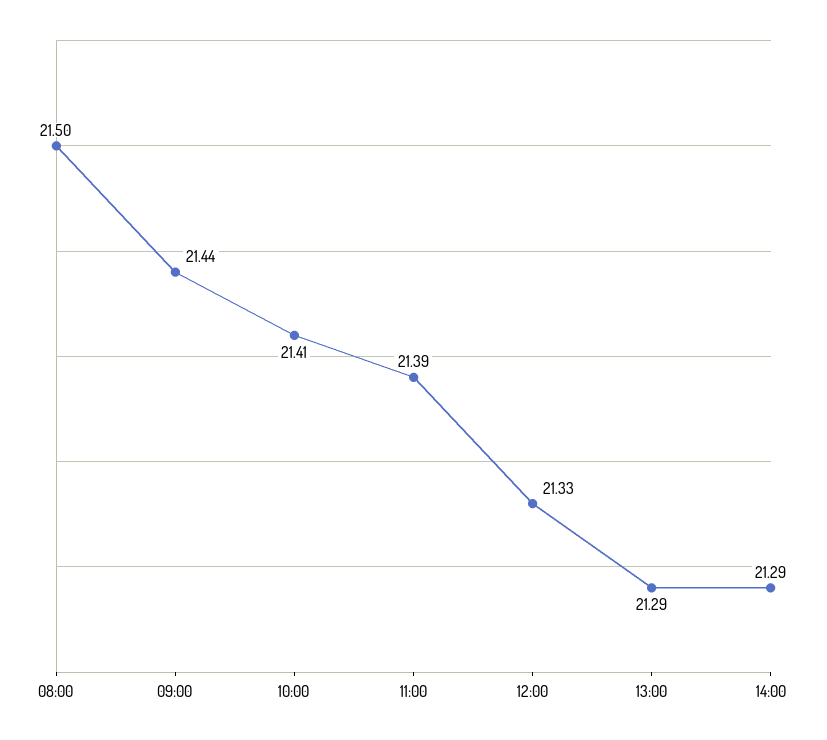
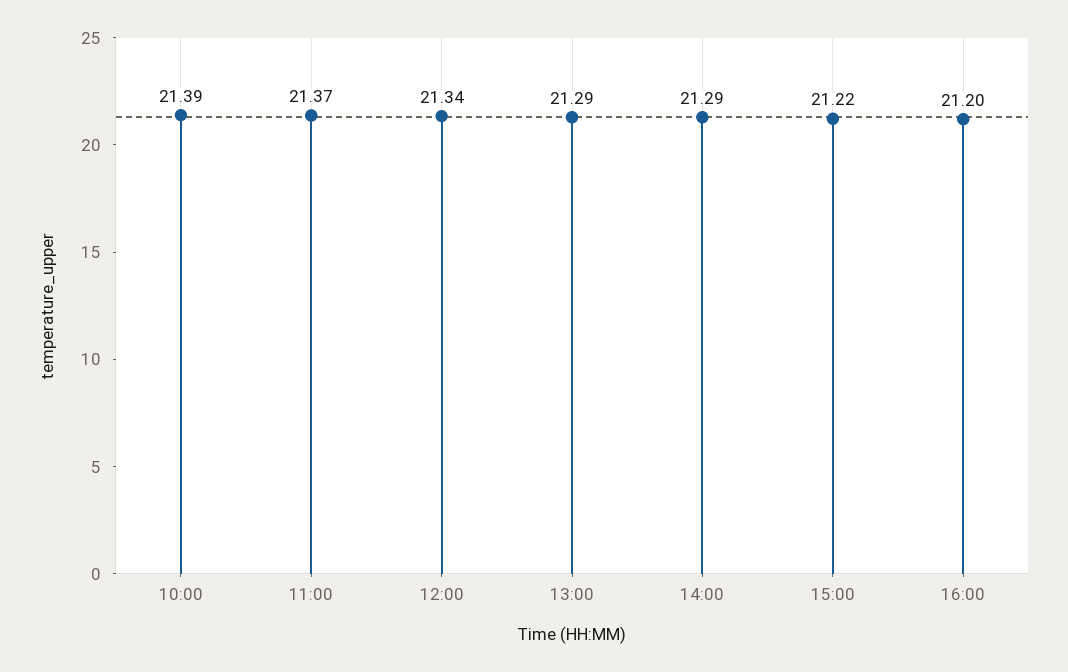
08:00: 21.5 -> none
09:00: 21.44 -> none
10:00: 21.41 -> 21.39
11:00: 21.39 -> 21.37
12:00: 21.33 -> 21.34
15:00: none -> 21.22
16:00: none -> 21.2

